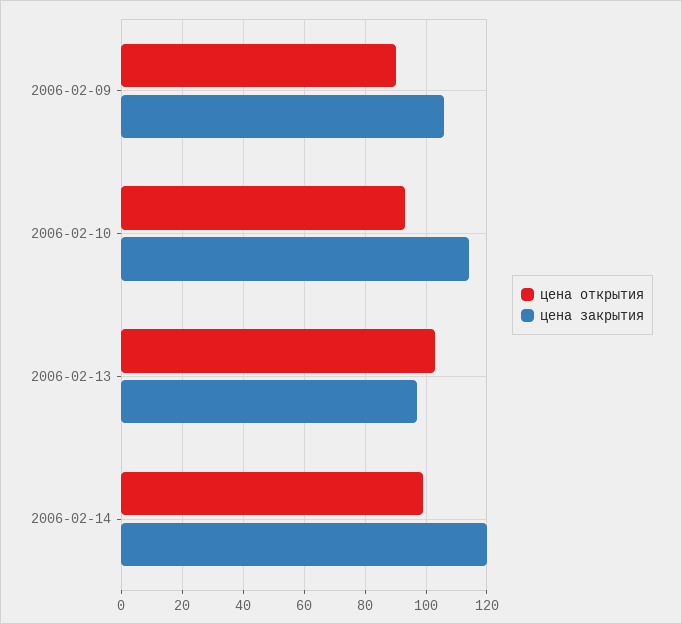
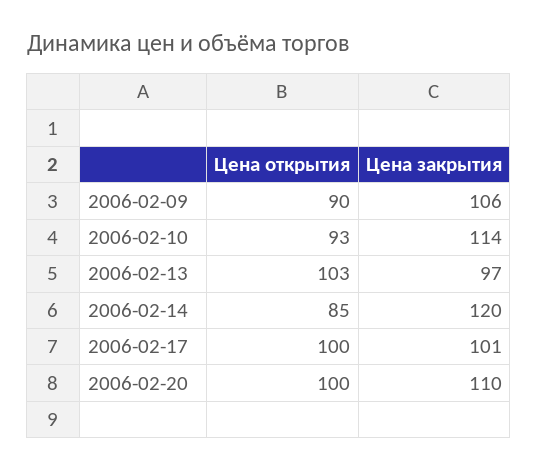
цена открытия, 2006-02-14: 100 -> 85
цена открытия, 2006-02-17: none -> 100
цена закрытия, 2006-02-17: none -> 101
цена открытия, 2006-02-20: none -> 100
цена закрытия, 2006-02-20: none -> 110

